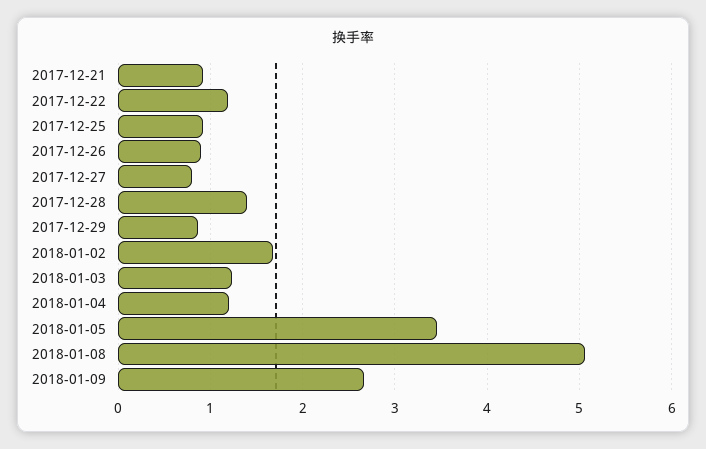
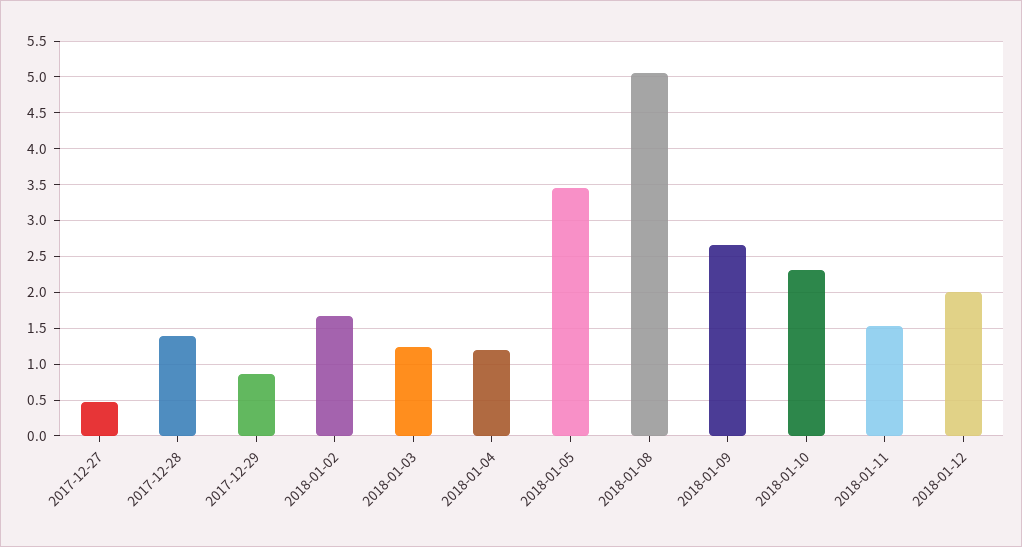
2017-12-21: 0.9 -> none
2017-12-22: 1.2 -> none
2017-12-25: 0.9 -> none
2017-12-26: 0.9 -> none
2017-12-27: 0.8 -> 0.5
2018-01-10: none -> 2.3
2018-01-11: none -> 1.5
2018-01-12: none -> 2

